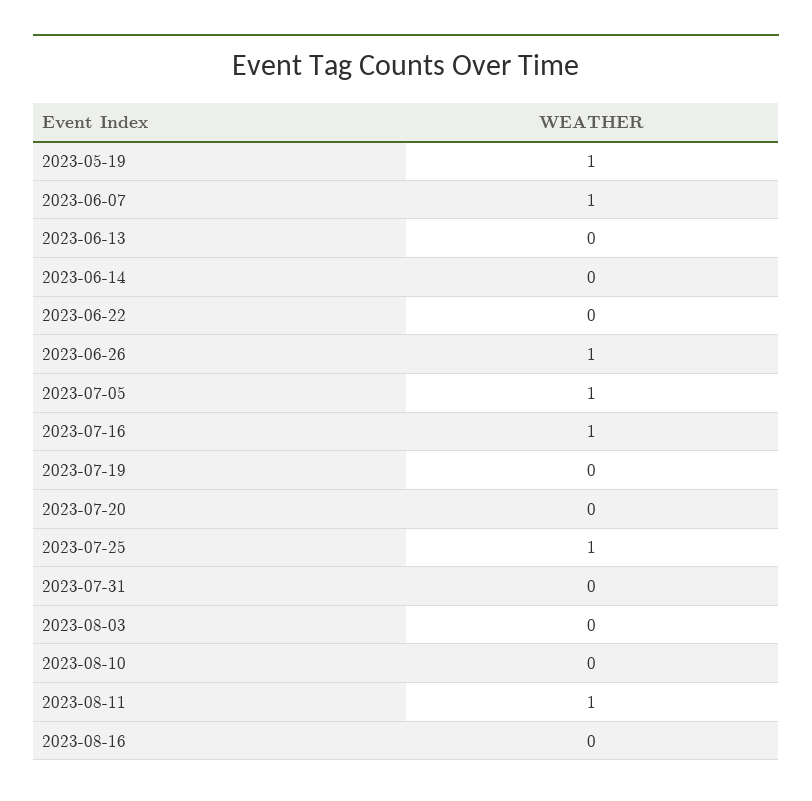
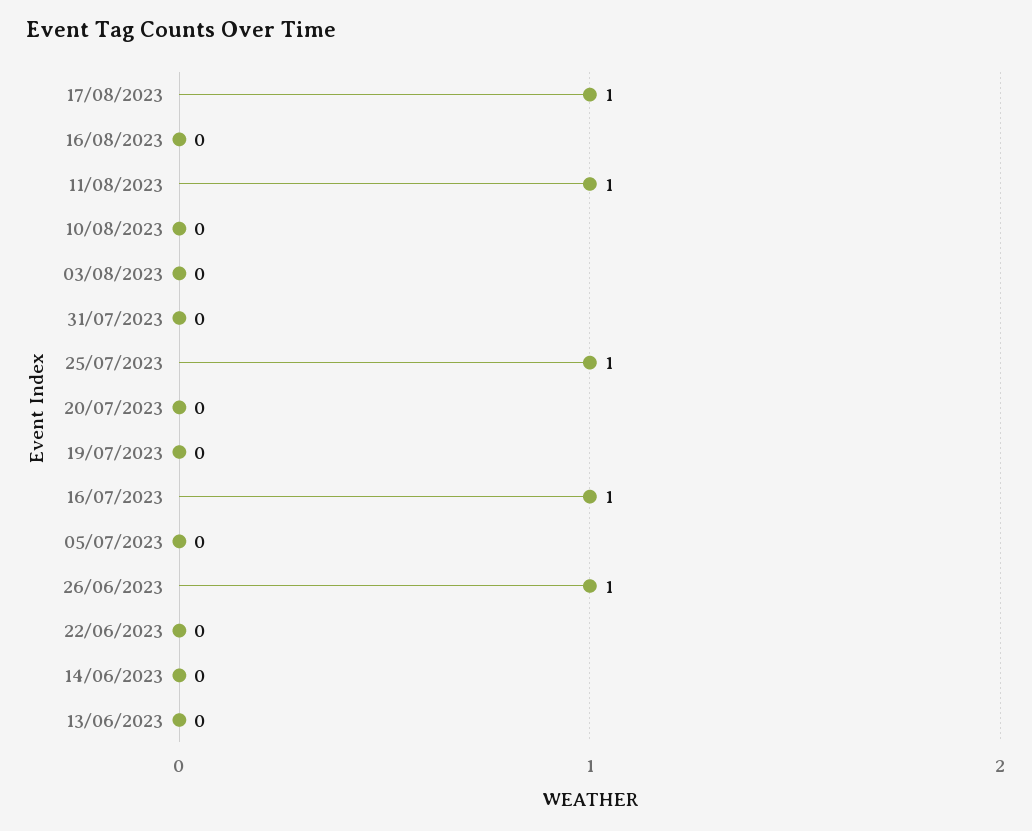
2023-05-19: 1 -> none
2023-06-07: 1 -> none
2023-07-05: 1 -> 0
17/08/2023: none -> 1

